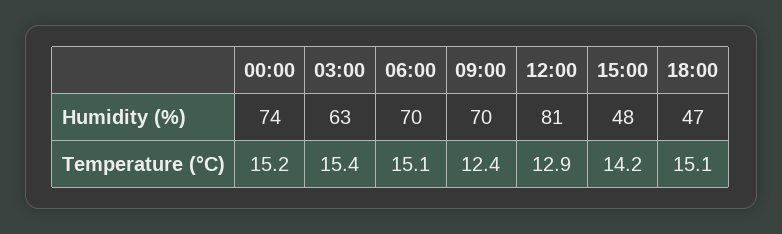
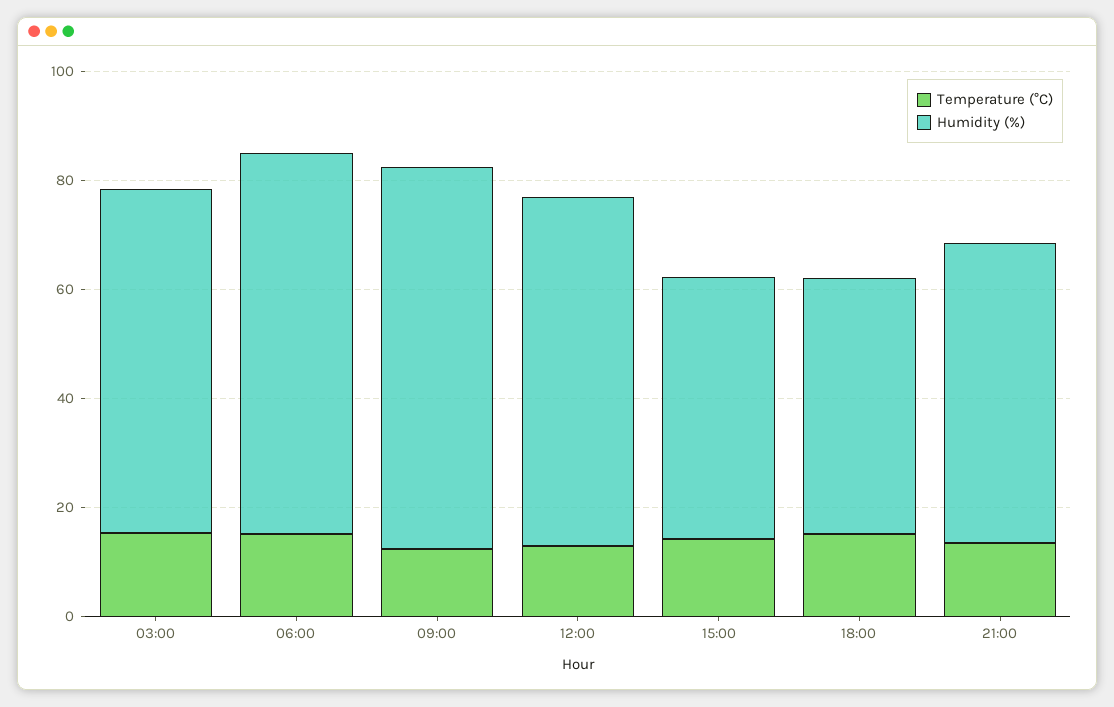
Humidity (%), 00:00: 74 -> none
Humidity (%), 12:00: 81 -> 65
Temperature (°C), 00:00: 15.2 -> none
Temperature (°C), 21:00: none -> 15
Humidity (%), 21:00: none -> 55

